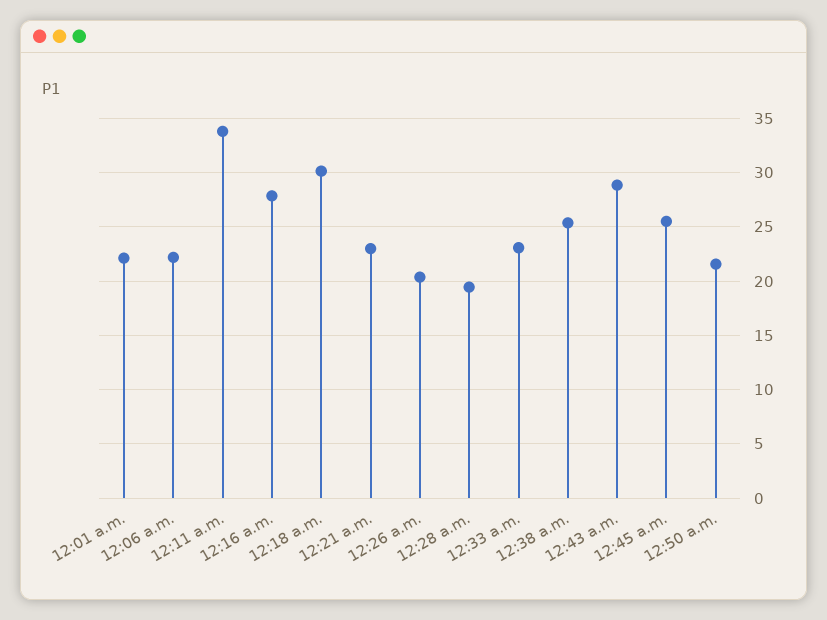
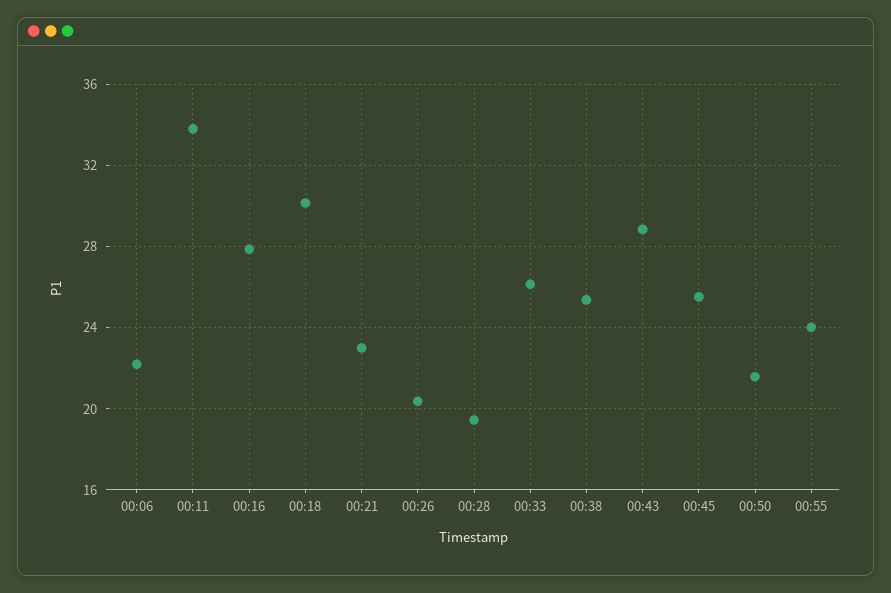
12:01 a.m.: 22 -> none
12:33 a.m.: 23 -> 26
00:55: none -> 24

